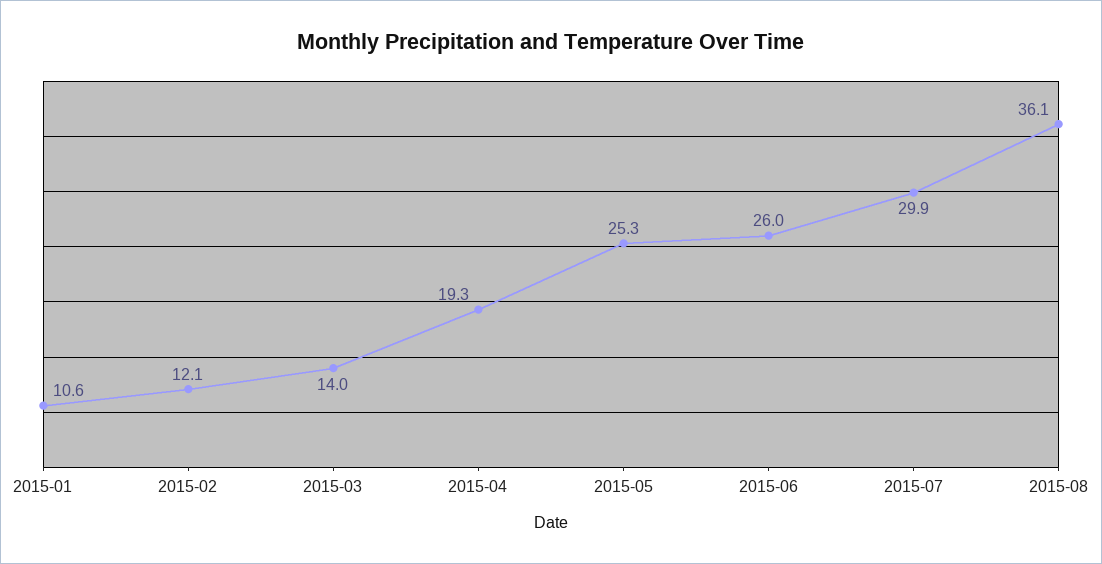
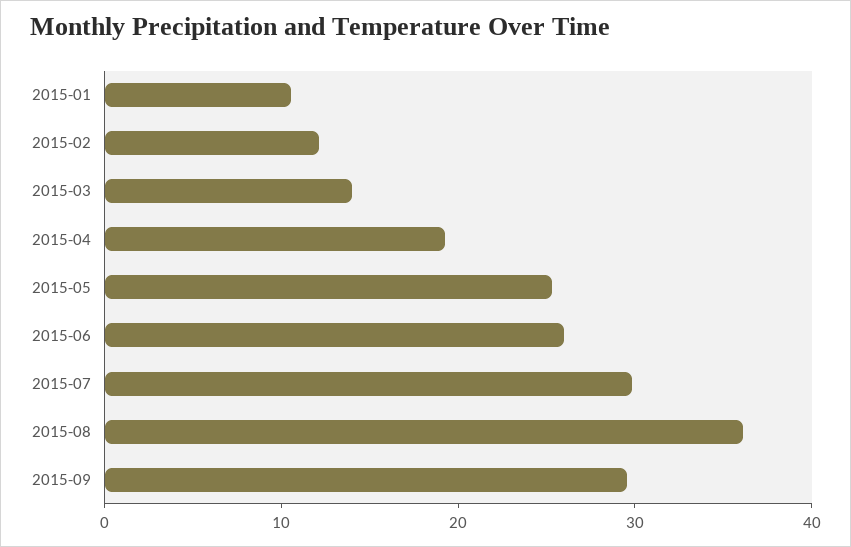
2015-09: none -> 30

